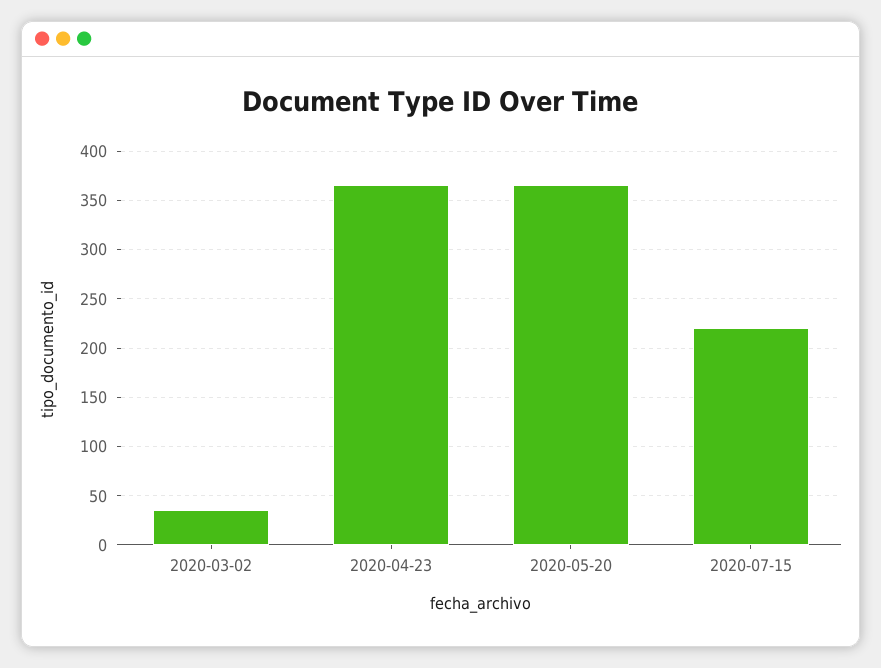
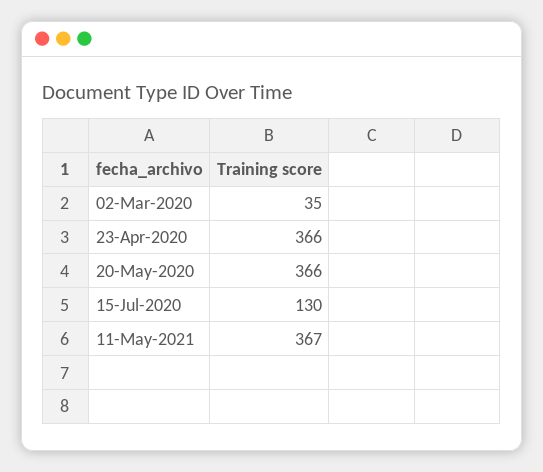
2020-07-15: 220 -> 130
11-May-2021: none -> 367

